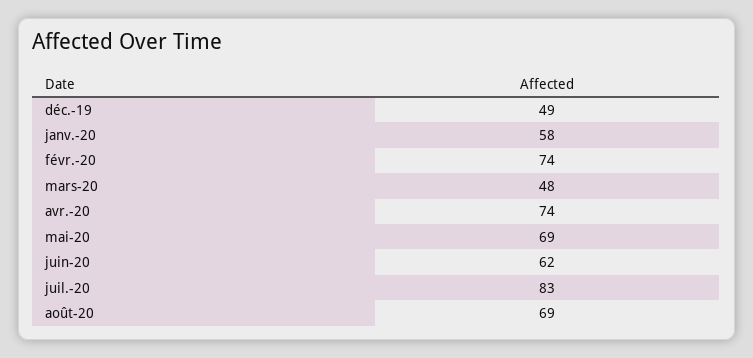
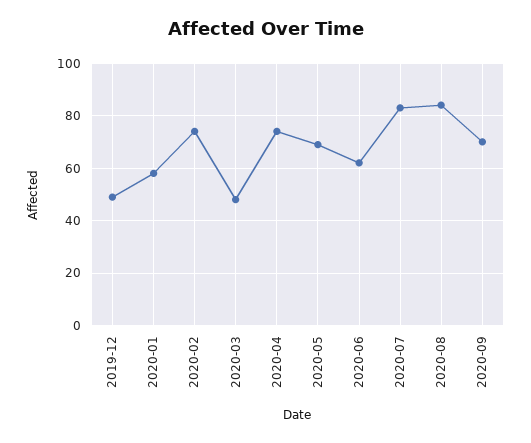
août-20: 69 -> 85
2020-09: none -> 70

